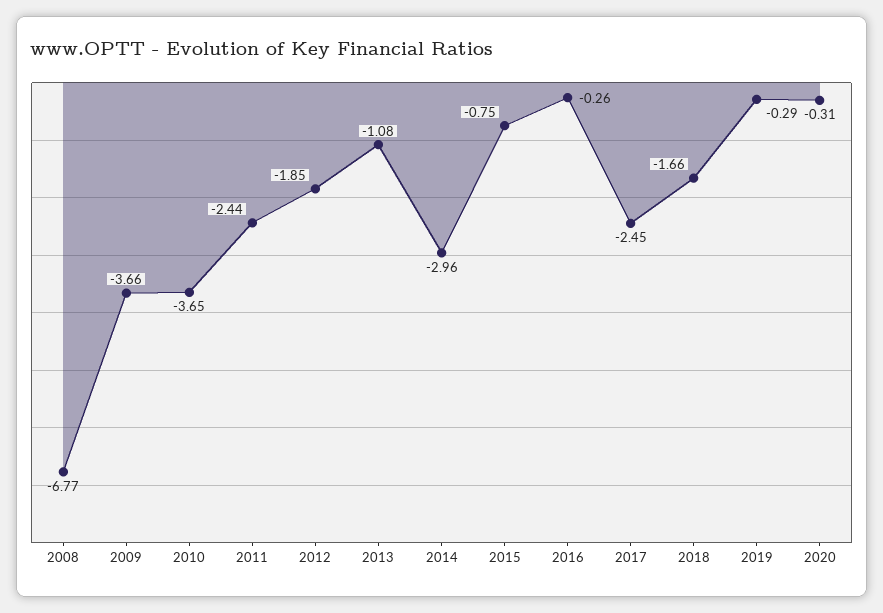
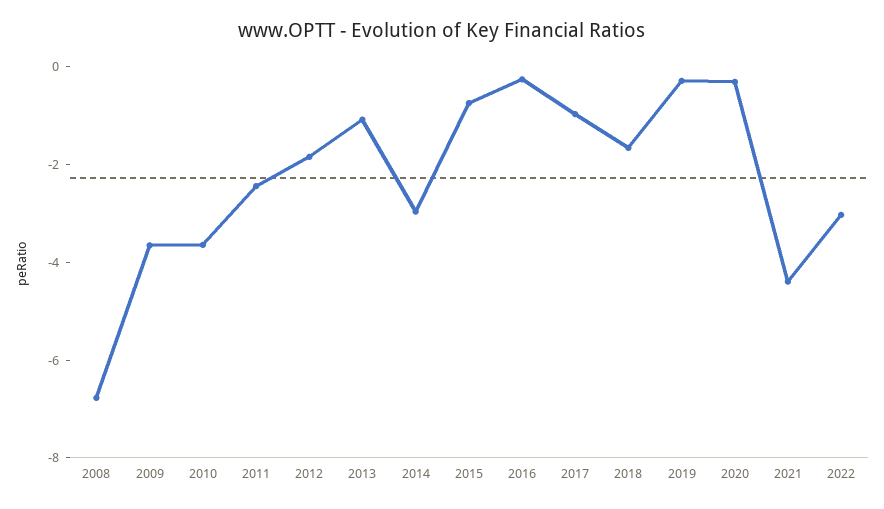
2017: -2.45 -> -1
2021: none -> -4.5
2022: none -> -3

